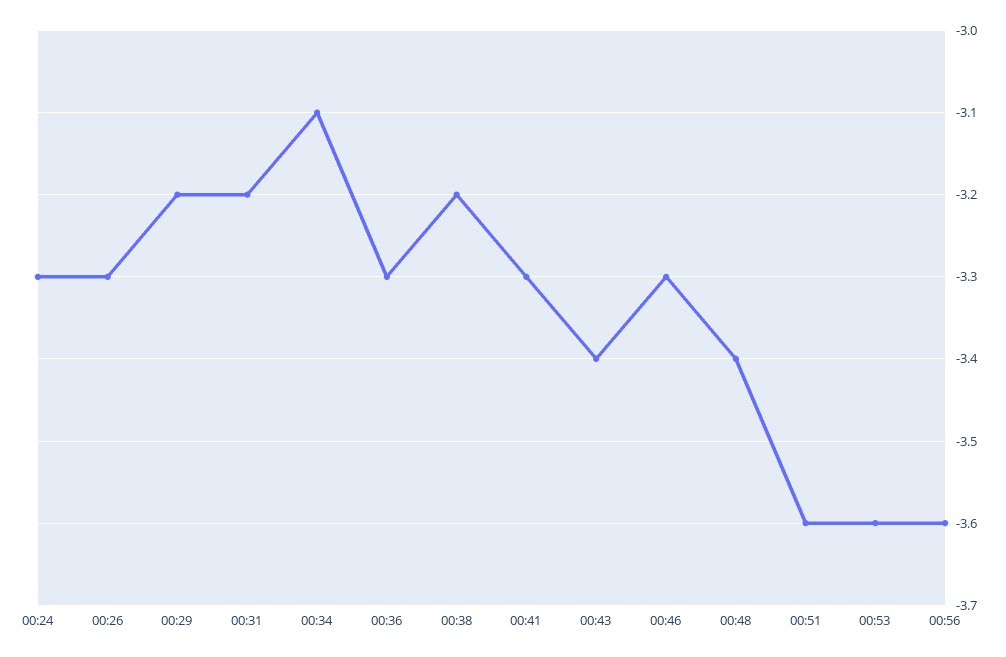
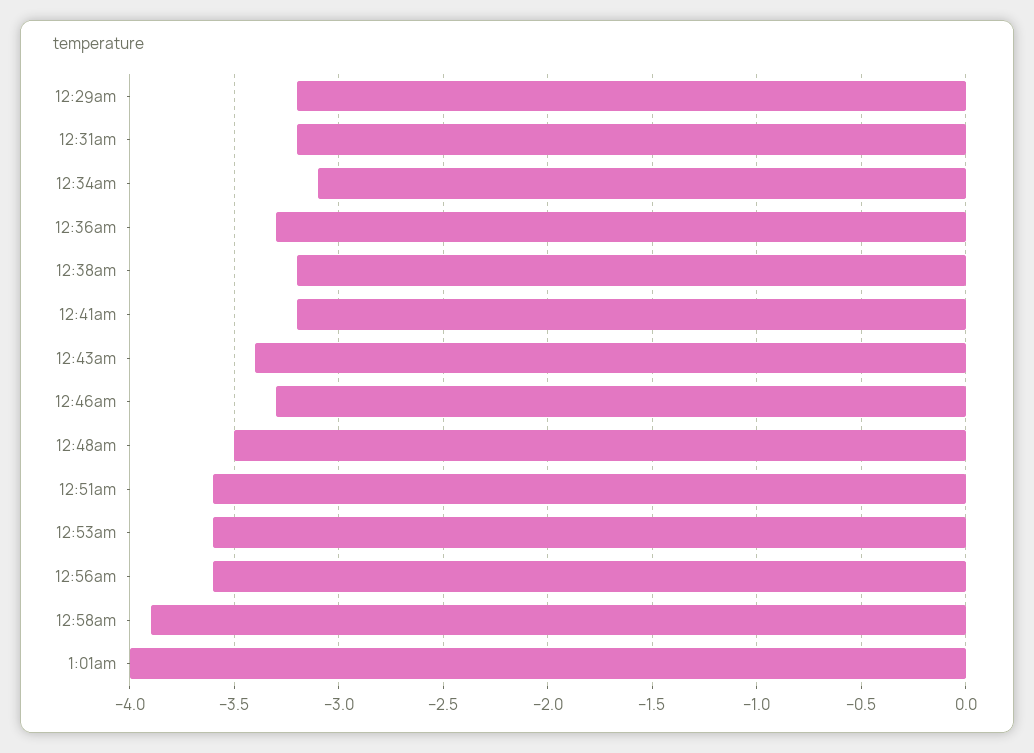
00:24: -3.3 -> none
00:26: -3.3 -> none
00:41: -3.3 -> -3.2
00:48: -3.4 -> -3.5
12:58am: none -> -3.9
1:01am: none -> -4

